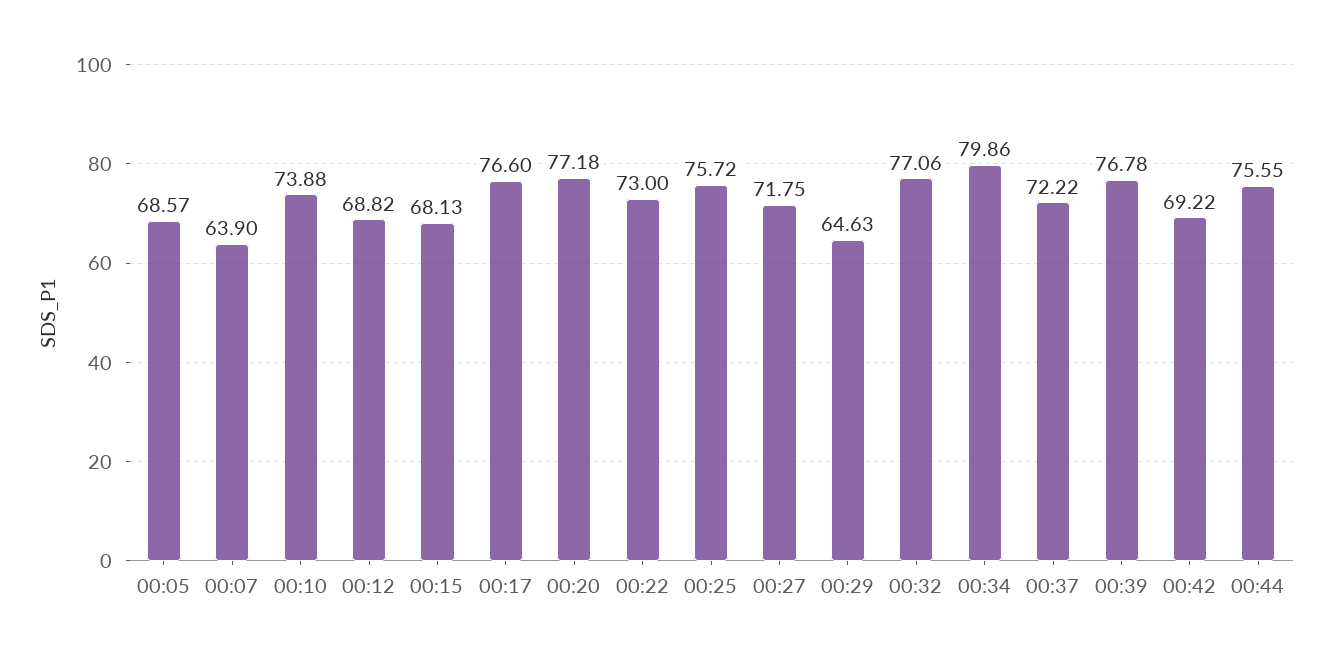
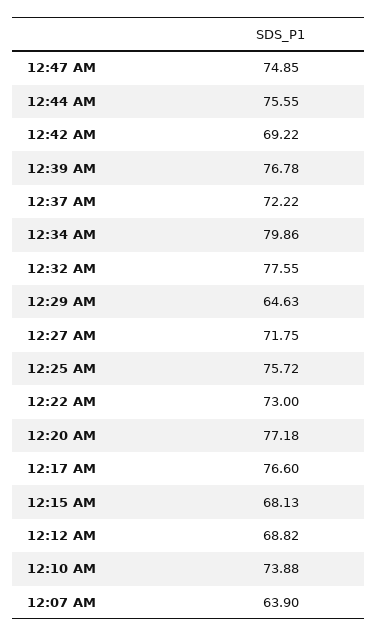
00:05: 68.57 -> none
00:32: 77.06 -> 77.55
12:47 AM: none -> 74.85

